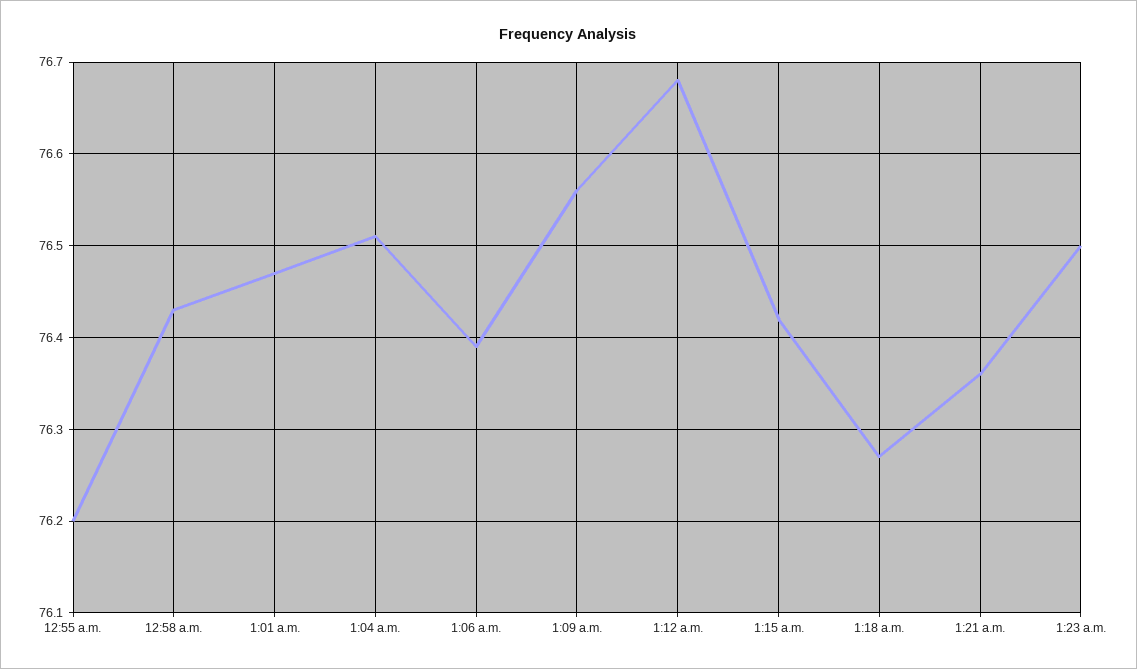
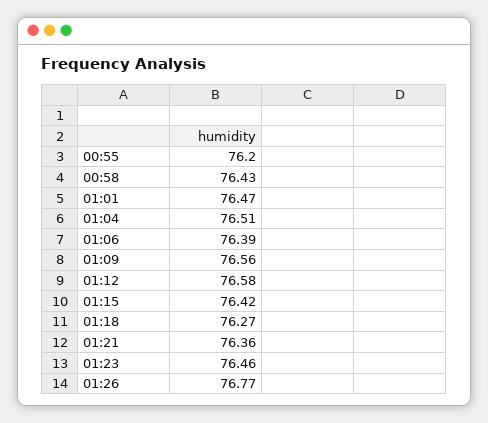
1:12 a.m.: 76.68 -> 76.58
1:23 a.m.: 76.5 -> 76.46
01:26: none -> 76.77

